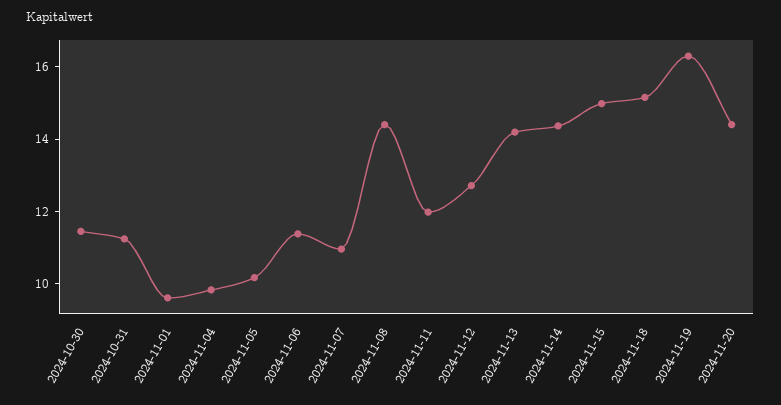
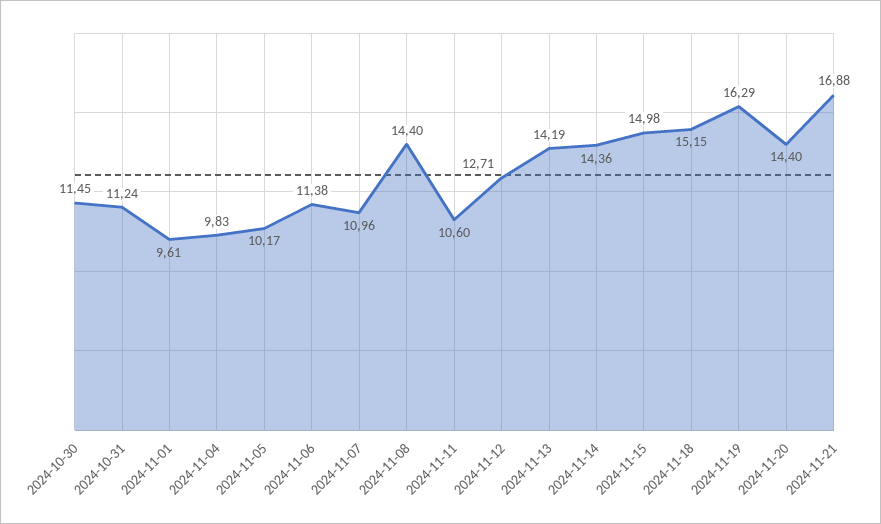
2024-11-11: 12 -> 10.6
2024-11-21: none -> 16.88

